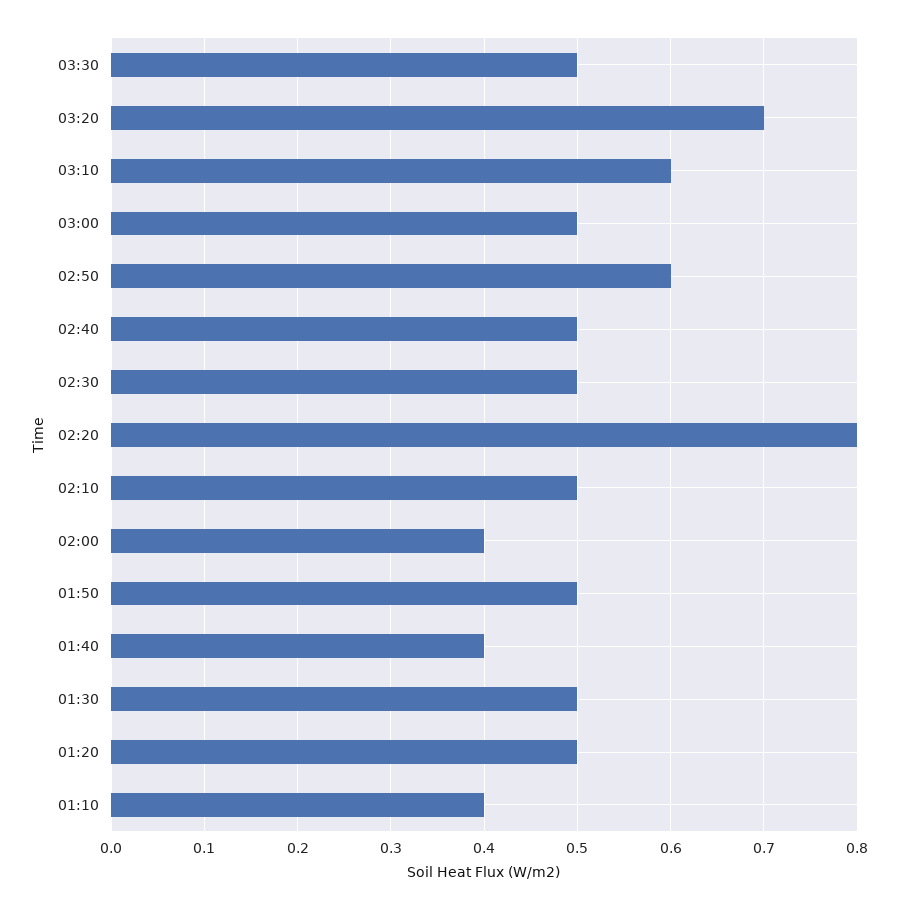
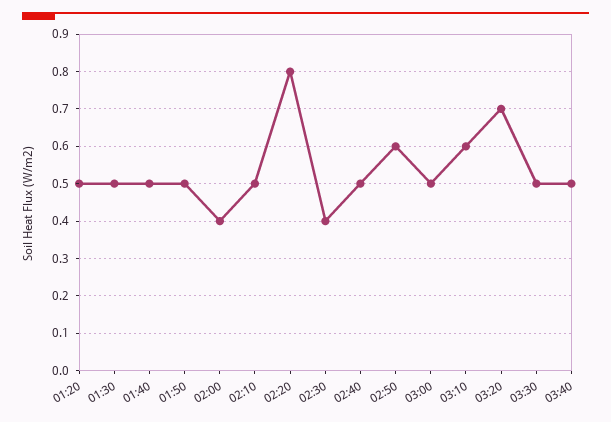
02:30: 0.5 -> 0.4
01:40: 0.4 -> 0.5
01:10: 0.4 -> none
03:40: none -> 0.5

